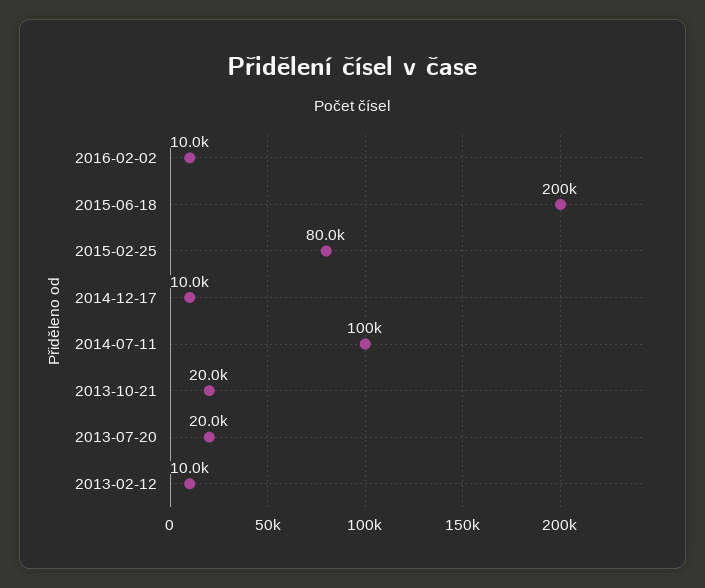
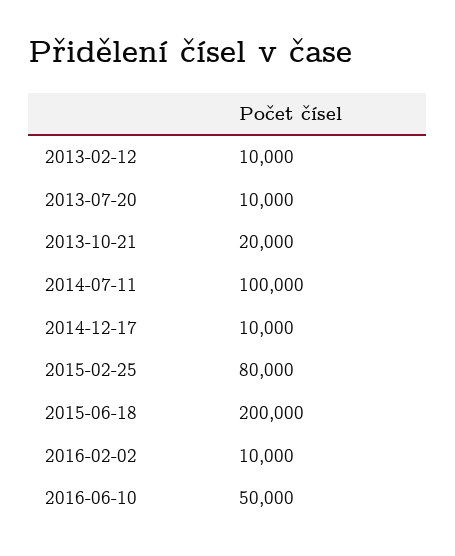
2013-07-20: 20000 -> 10000
2016-06-10: none -> 50000

